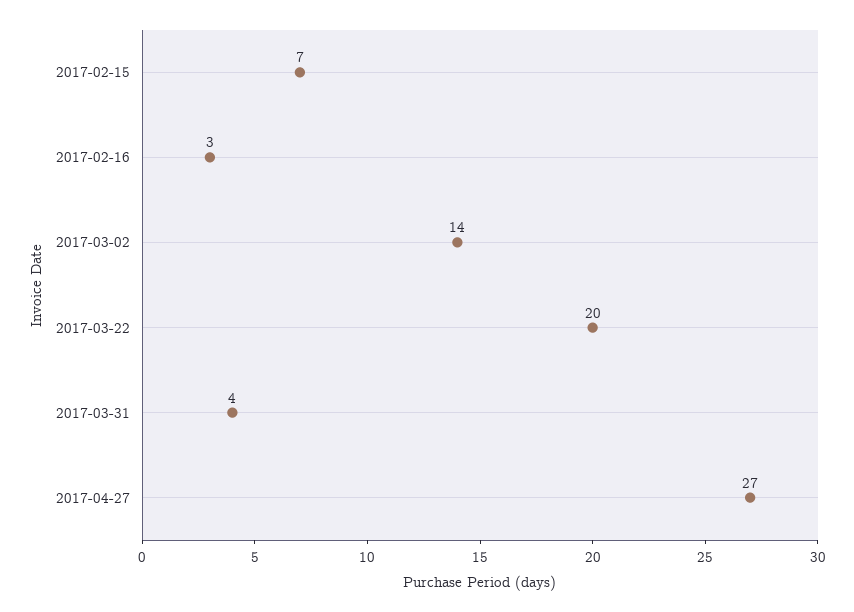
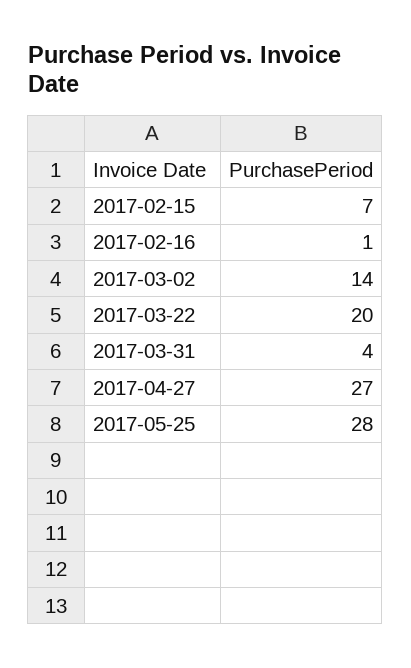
2017-02-16: 3 -> 1
2017-05-25: none -> 28

